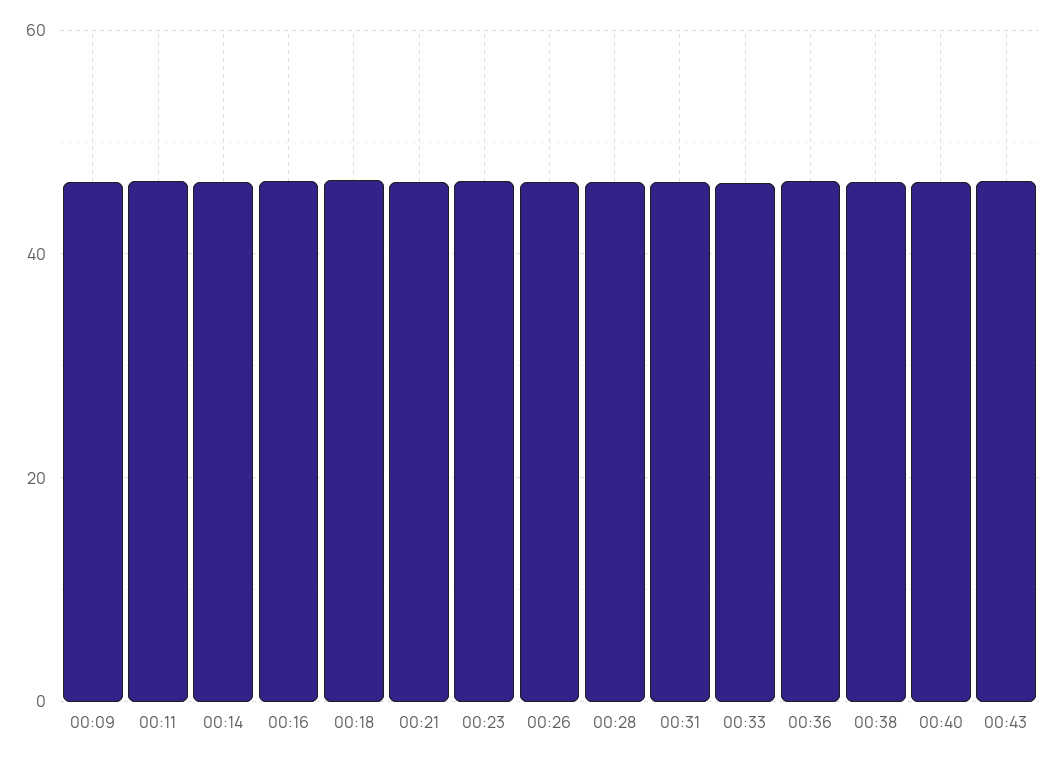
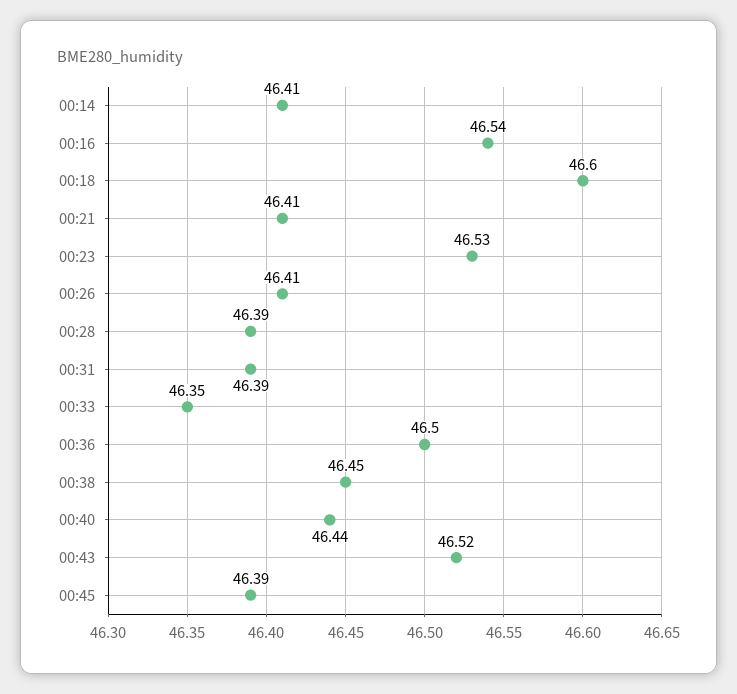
00:09: 46 -> none
00:11: 46 -> none
00:45: none -> 46.39

